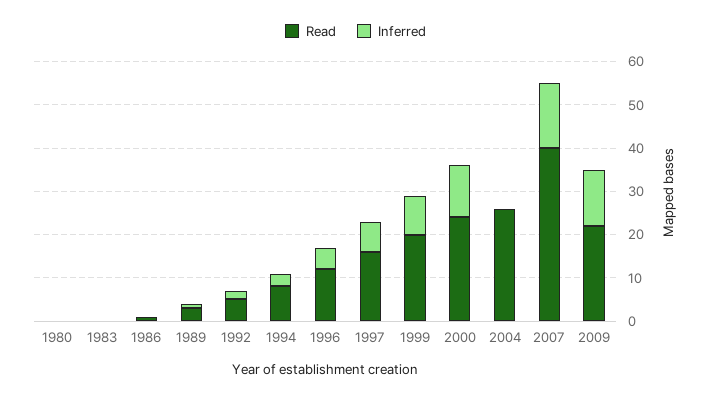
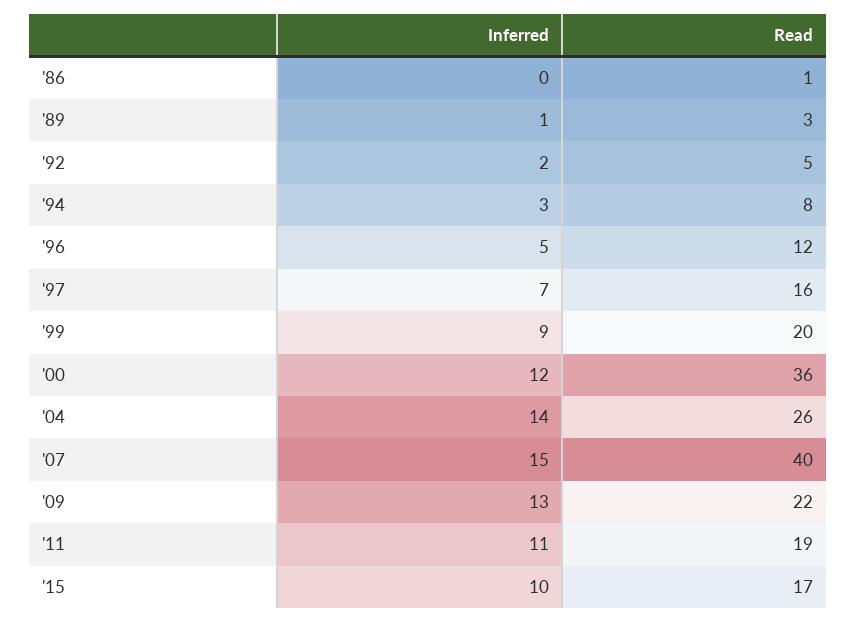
Read, 1980: 0 -> none
Inferred, 1980: 0 -> none
Read, 1983: 0 -> none
Inferred, 1983: 0 -> none
Read, 2000: 25 -> 36
Inferred, 2004: 0 -> 14
Inferred, '11: none -> 11
Read, '11: none -> 19
Inferred, '15: none -> 10
Read, '15: none -> 17

